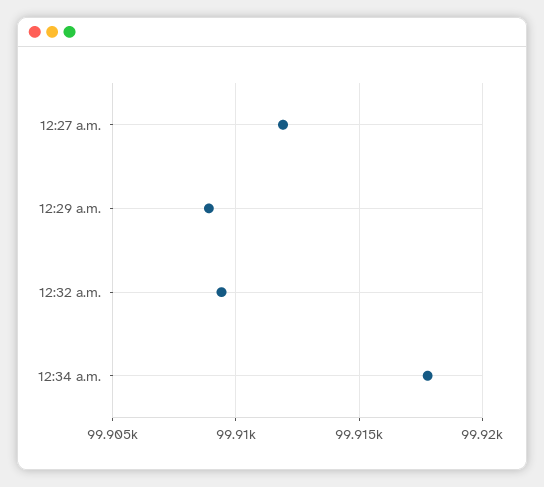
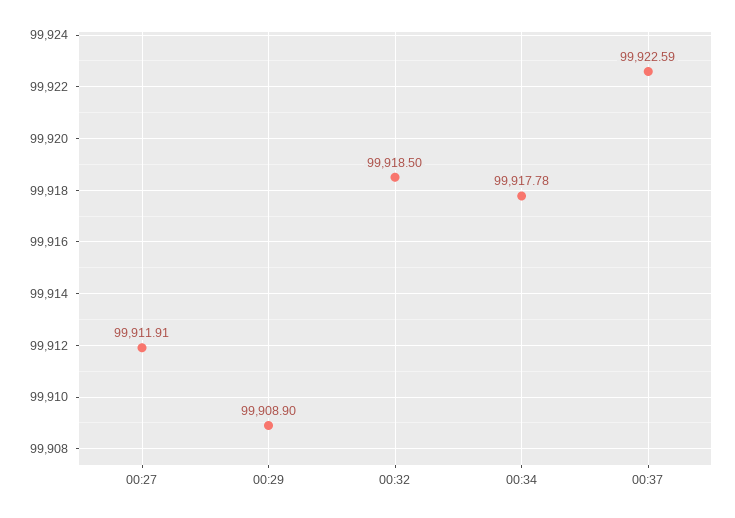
12:32 a.m.: 99909.5 -> 99918.5
00:37: none -> 99922.59

